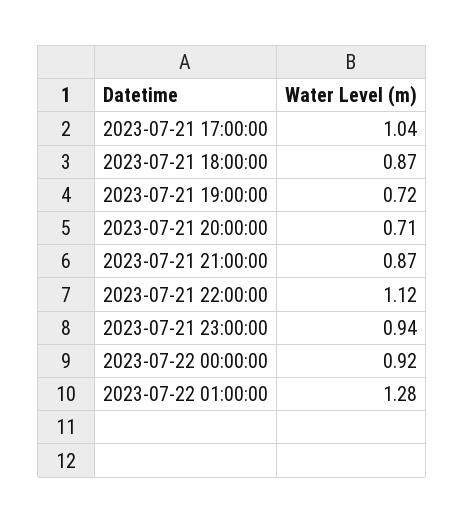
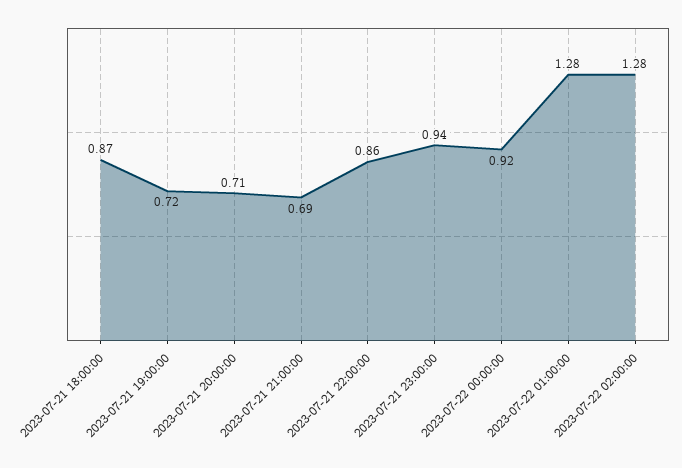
2023-07-21 17:00:00: 1.04 -> none
2023-07-21 21:00:00: 0.87 -> 0.69
2023-07-21 22:00:00: 1.12 -> 0.86
2023-07-22 02:00:00: none -> 1.28

